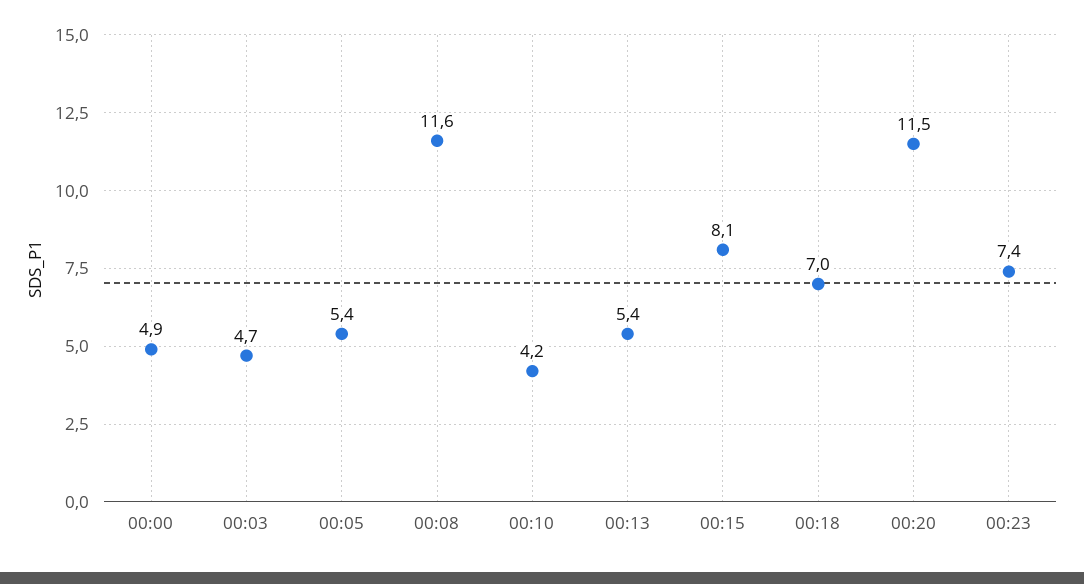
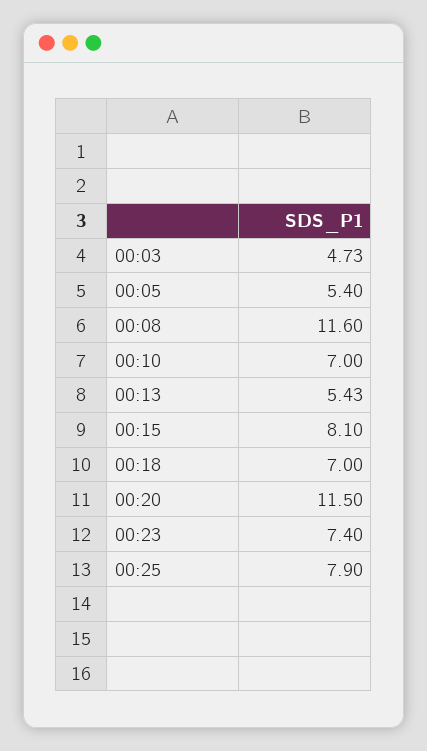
00:00: 4.9 -> none
00:10: 4.2 -> 7
00:25: none -> 7.9

